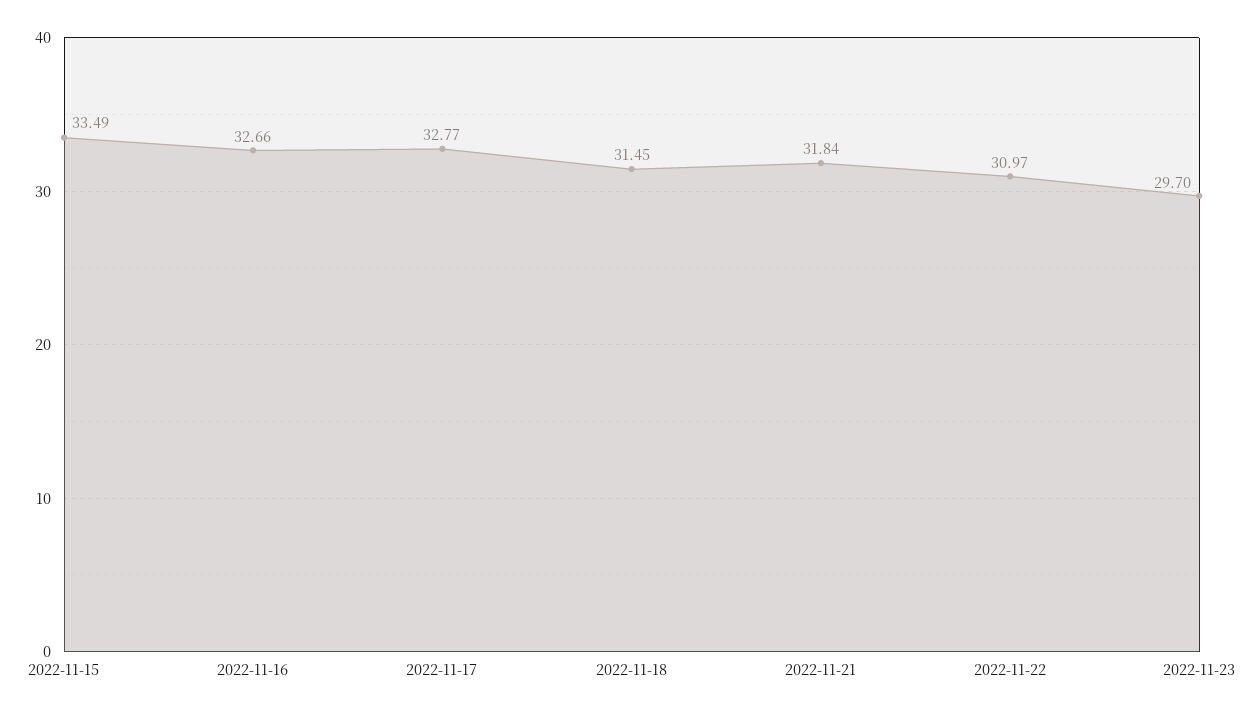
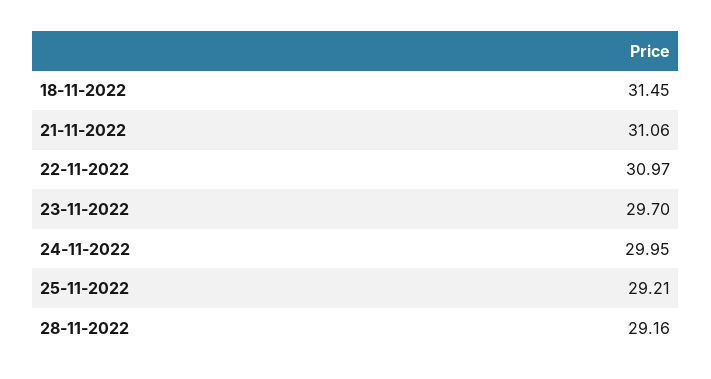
2022-11-15: 33.49 -> none
2022-11-16: 32.66 -> none
2022-11-17: 32.77 -> none
2022-11-21: 31.84 -> 31.06
24-11-2022: none -> 29.95
25-11-2022: none -> 29.21
28-11-2022: none -> 29.16

